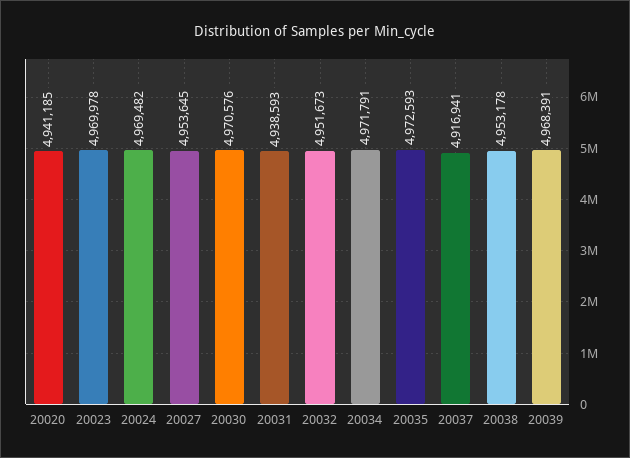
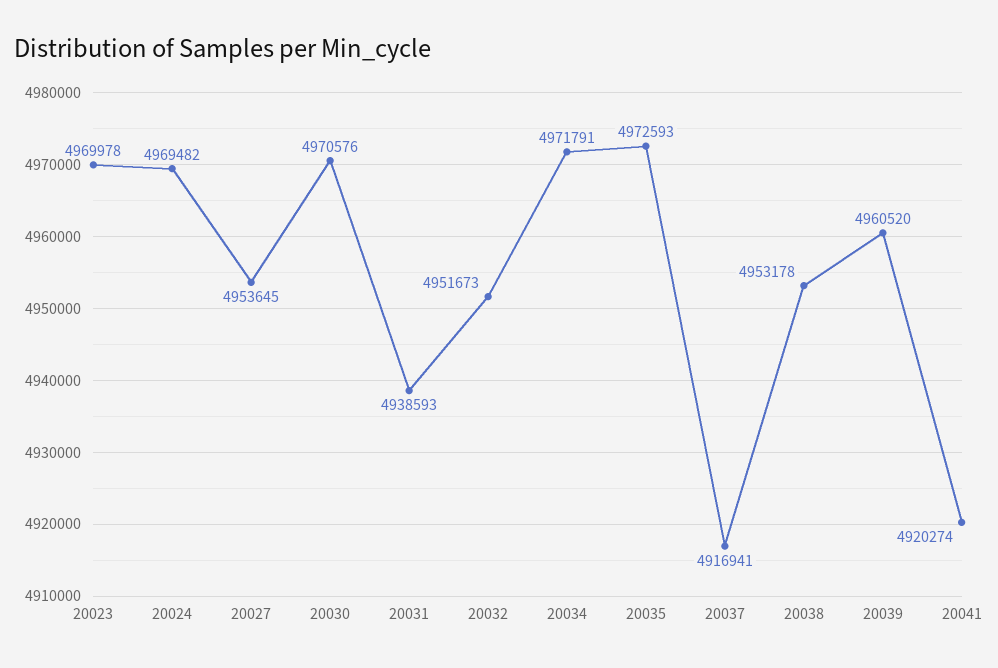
20020: 4941185 -> none
20039: 4968391 -> 4960520
20041: none -> 4920274

